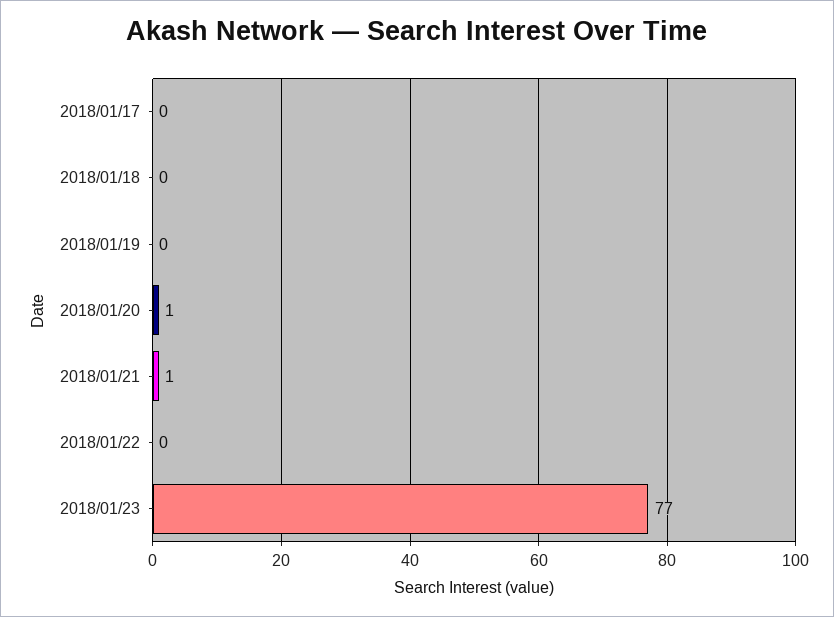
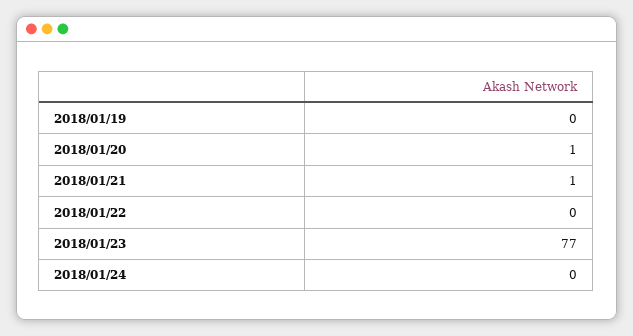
2018/01/17: 0 -> none
2018/01/18: 0 -> none
2018/01/24: none -> 0

